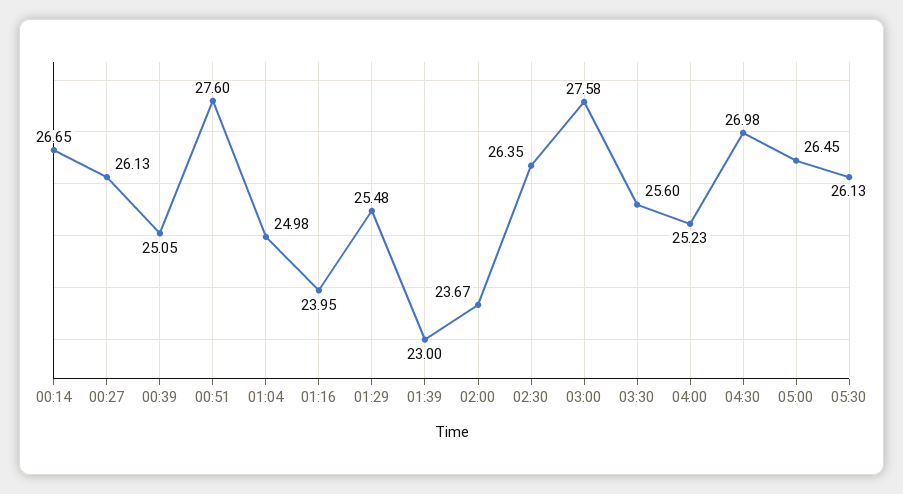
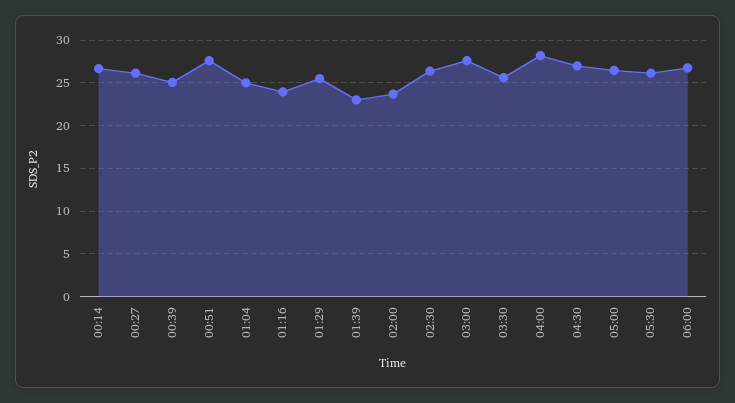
04:00: 25.23 -> 28
06:00: none -> 27

